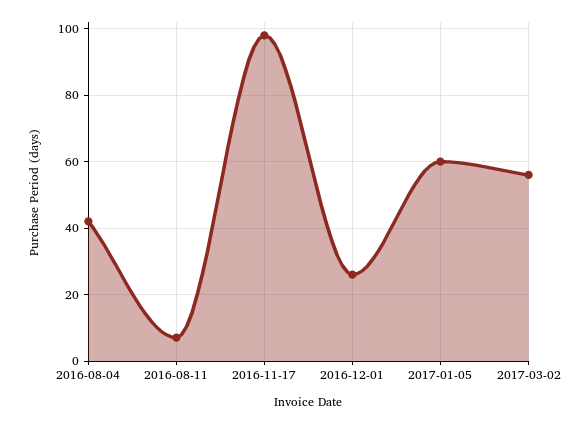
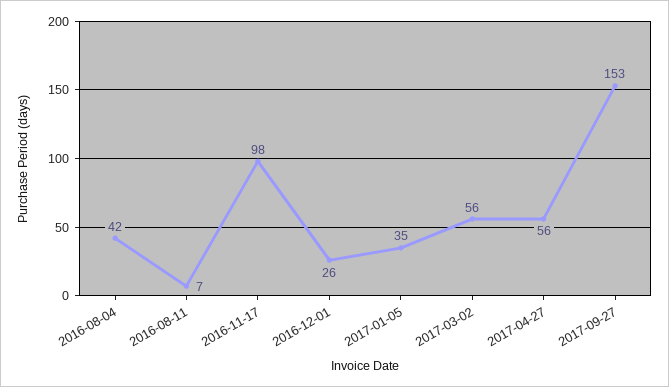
2017-01-05: 60 -> 35
2017-04-27: none -> 56
2017-09-27: none -> 153

